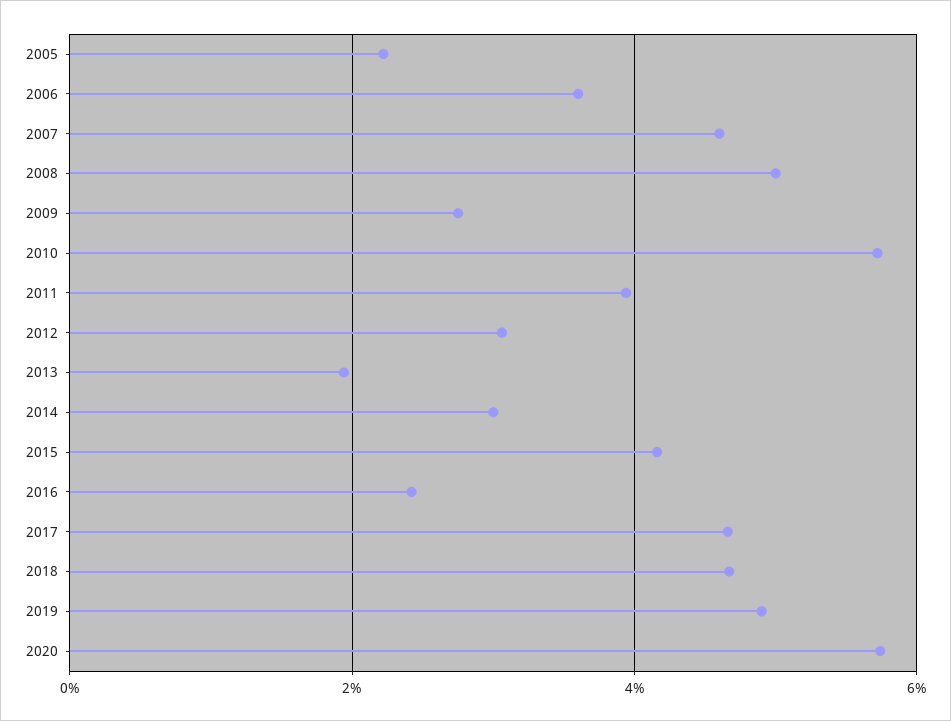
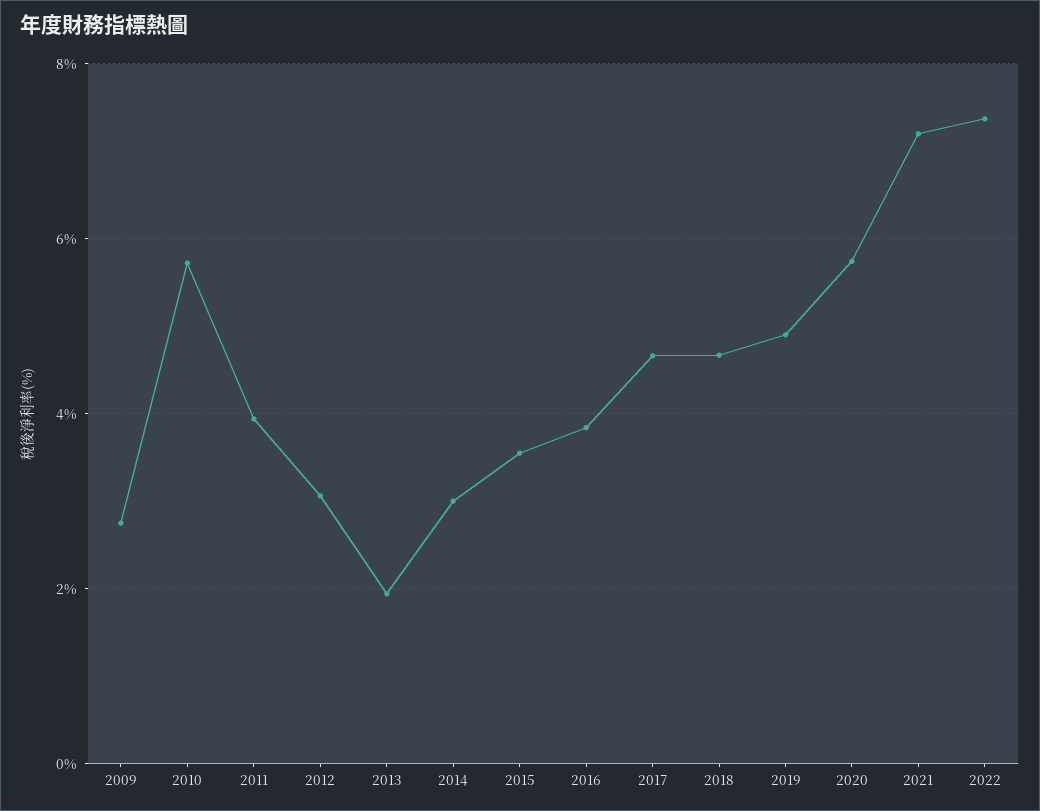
2005: 2.2 -> none
2006: 3.6 -> none
2007: 4.6 -> none
2008: 5 -> none
2015: 4.2 -> 3.6
2016: 2.4 -> 3.8
2021: none -> 7.2
2022: none -> 7.4

